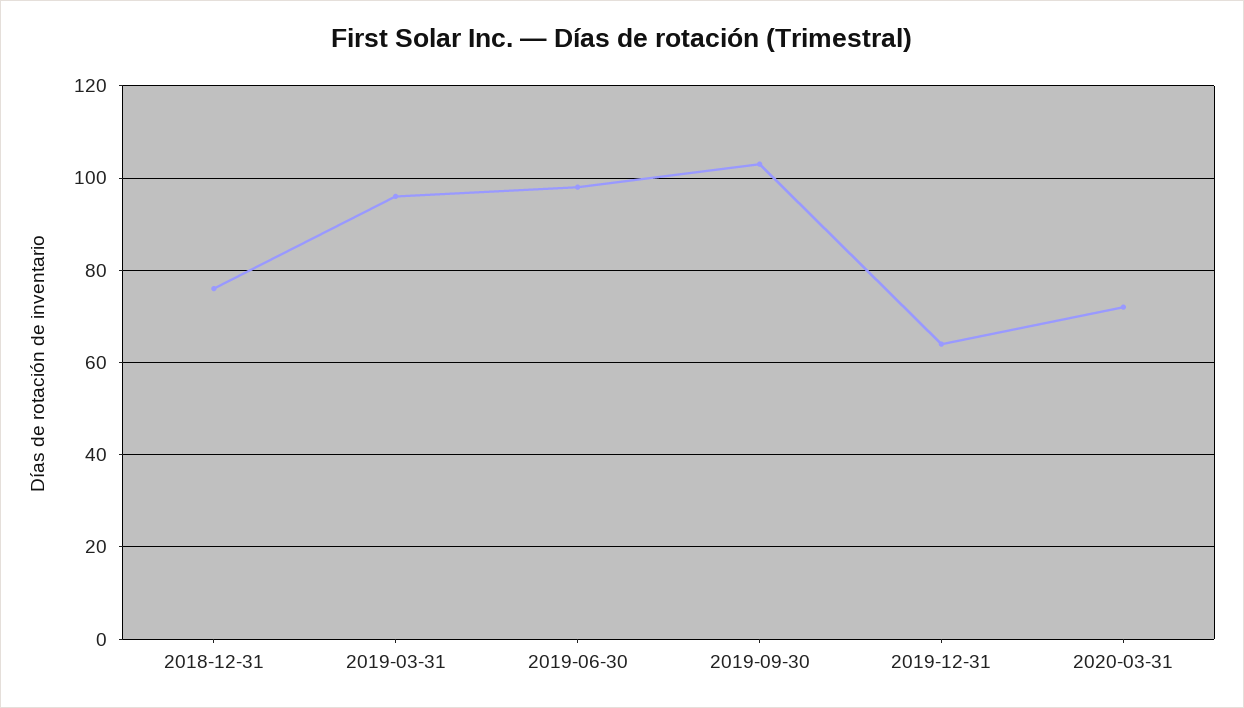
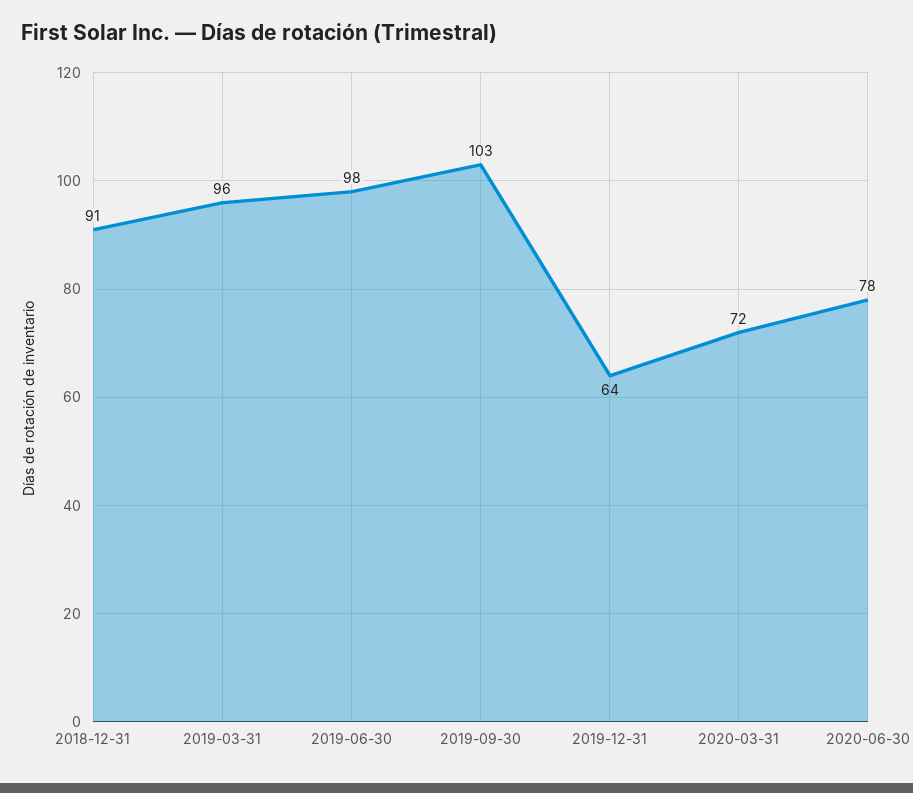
2018-12-31: 75 -> 91
2020-06-30: none -> 78

